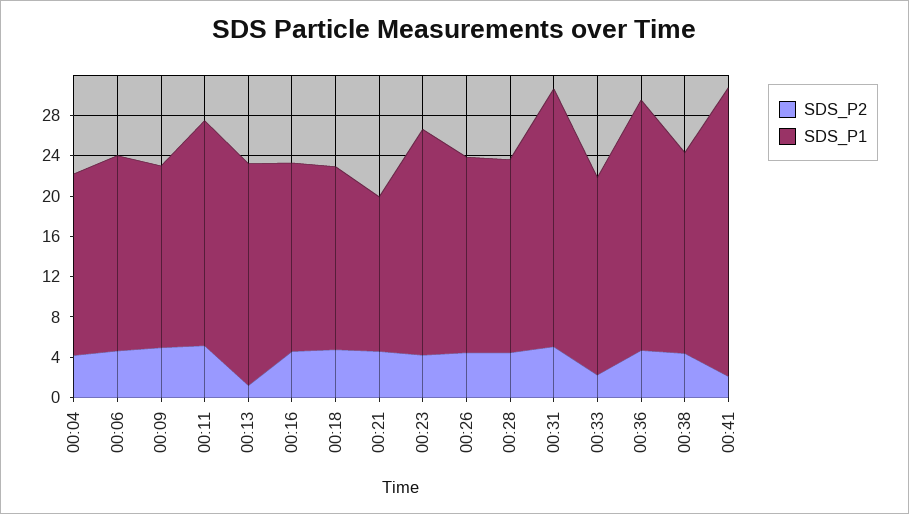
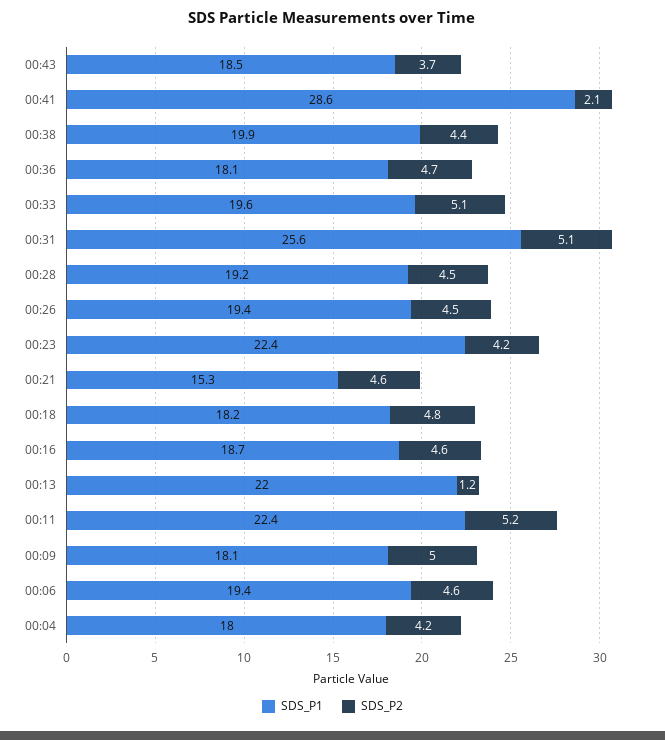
SDS_P2, 00:33: 2 -> 5.1
SDS_P1, 00:36: 25 -> 18.1
SDS_P1, 00:43: none -> 18.5
SDS_P2, 00:43: none -> 3.7

